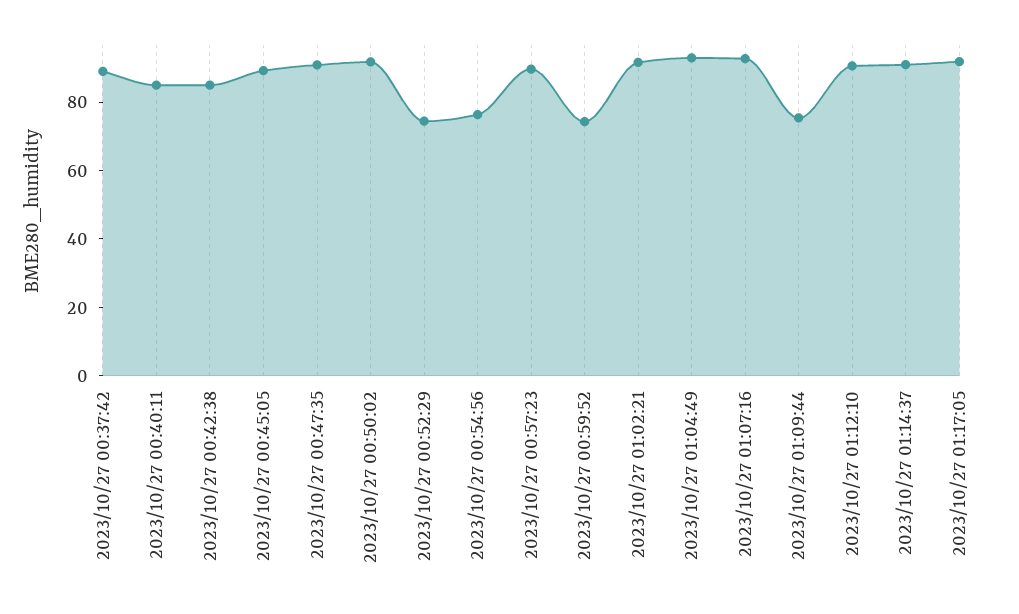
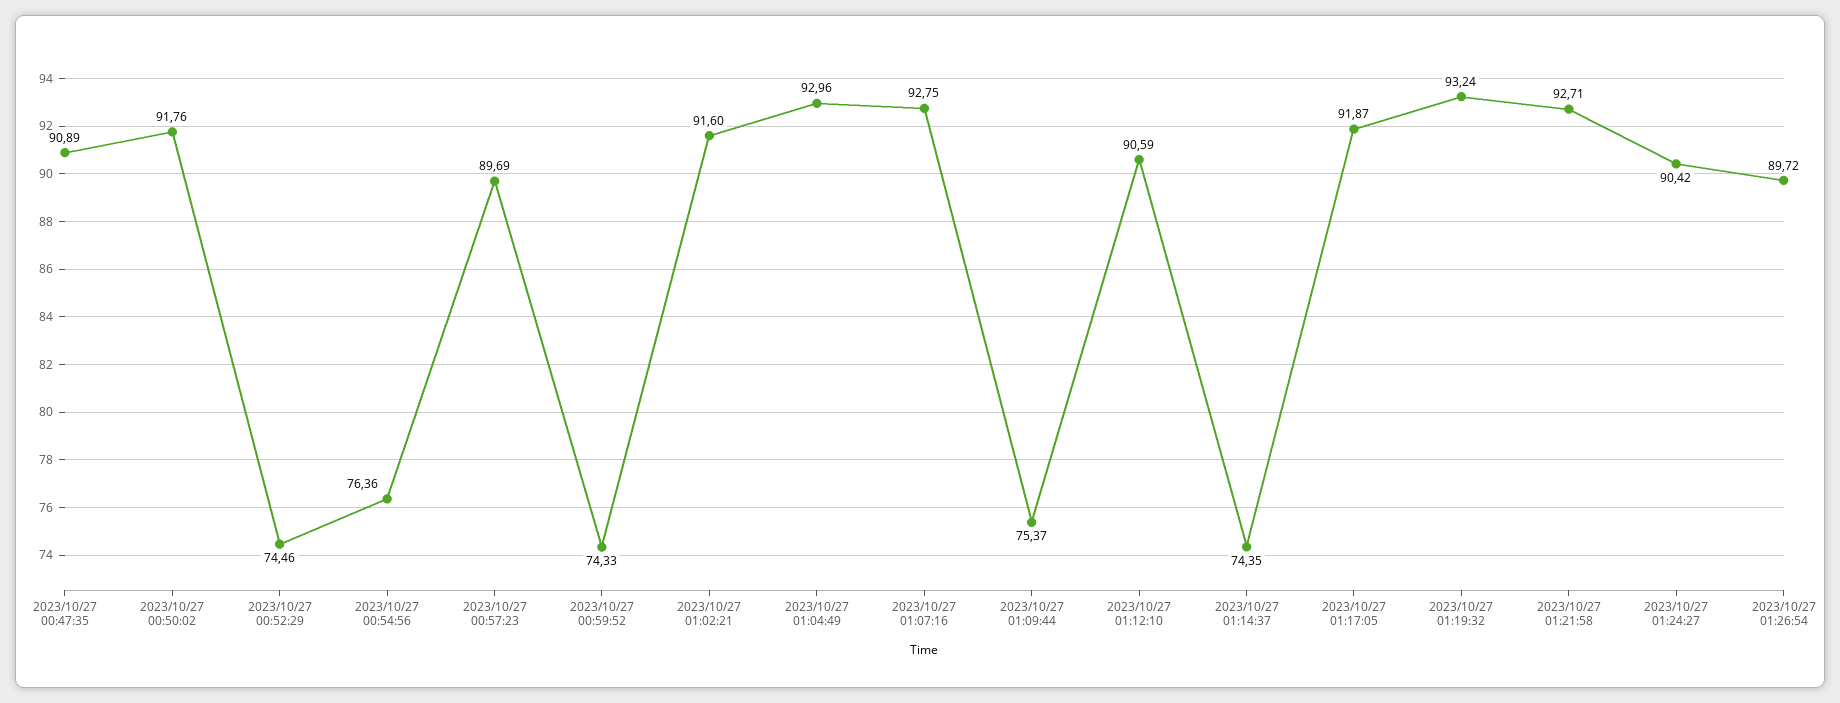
2023/10/27 00:37:42: 90 -> none
2023/10/27 00:40:11: 85 -> none
2023/10/27 00:42:38: 85 -> none
2023/10/27 00:45:05: 90 -> none
2023/10/27 01:14:37: 90 -> 74.35
2023/10/27 01:19:32: none -> 93.24
2023/10/27 01:21:58: none -> 92.71
2023/10/27 01:24:27: none -> 90.42
2023/10/27 01:26:54: none -> 89.72

